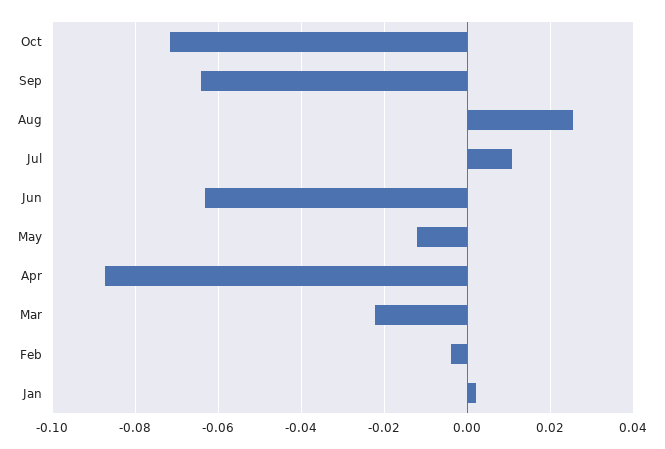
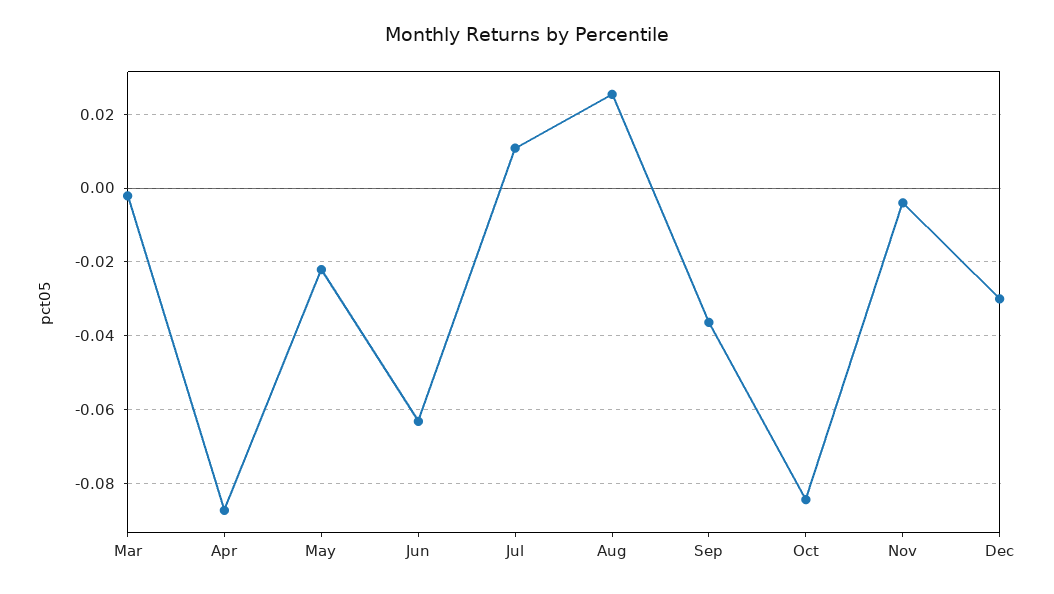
Oct: -0.072 -> -0.084
Sep: -0.064 -> -0.036
May: -0.012 -> -0.022
Mar: -0.022 -> -0.002
Feb: -0.004 -> none
Jan: 0.002 -> none
Nov: none -> -0.004
Dec: none -> -0.03

